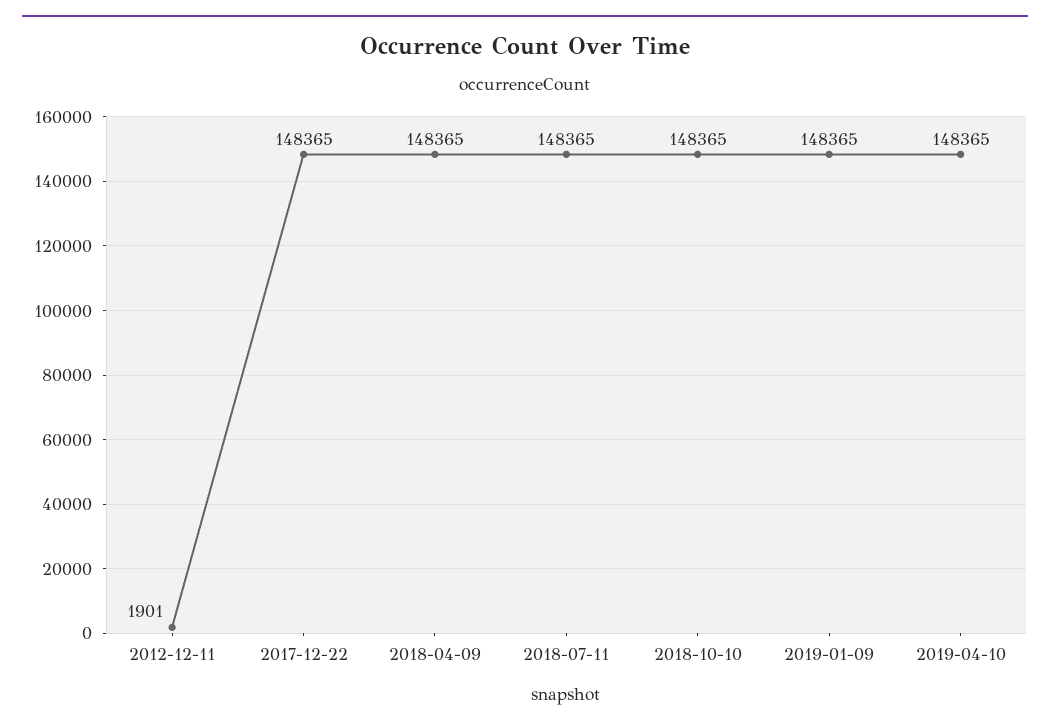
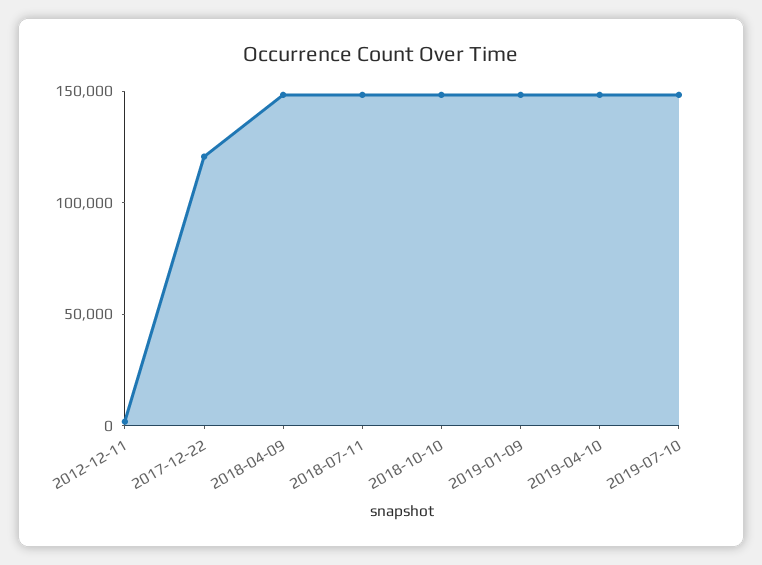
2017-12-22: 148365 -> 120000
2019-07-10: none -> 150000

